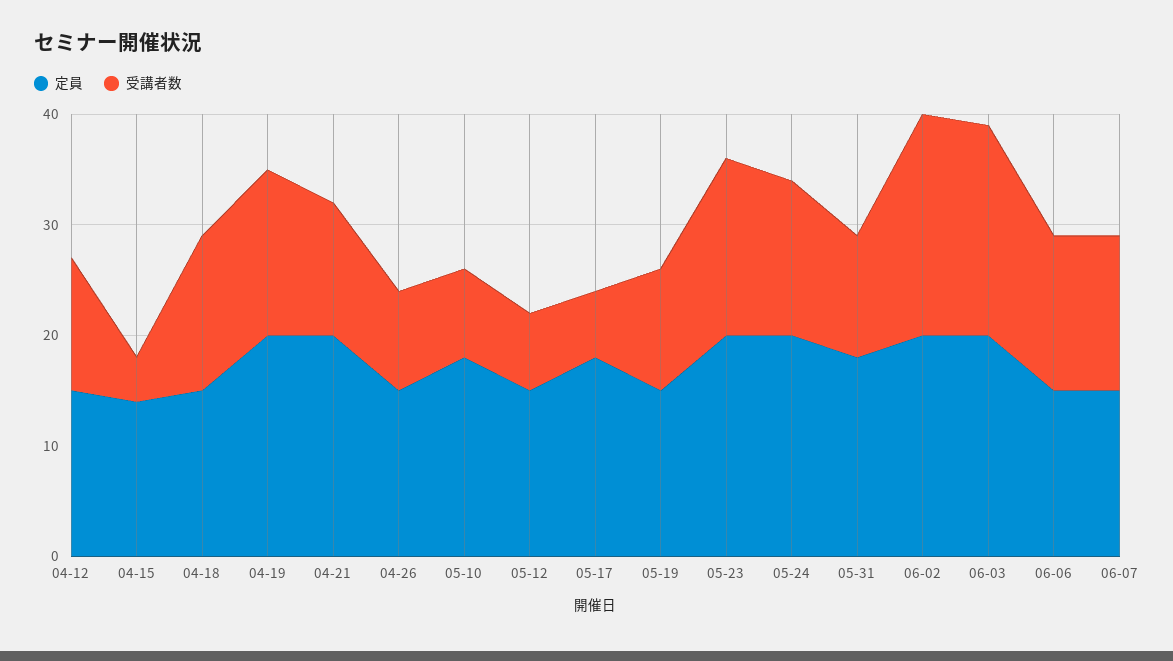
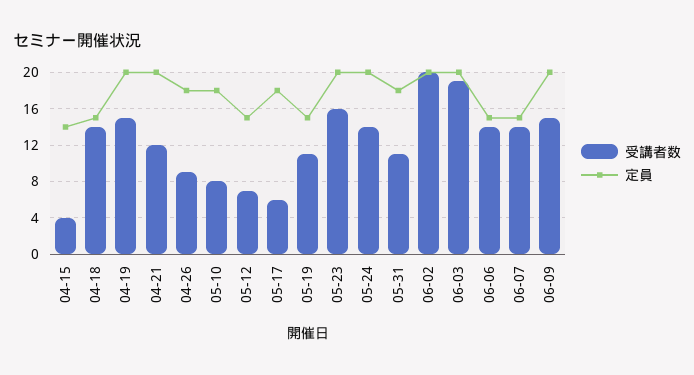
定員, 04-12: 15 -> none
受講者数, 04-12: 12 -> none
定員, 04-26: 15 -> 18
受講者数, 06-09: none -> 15
定員, 06-09: none -> 20

